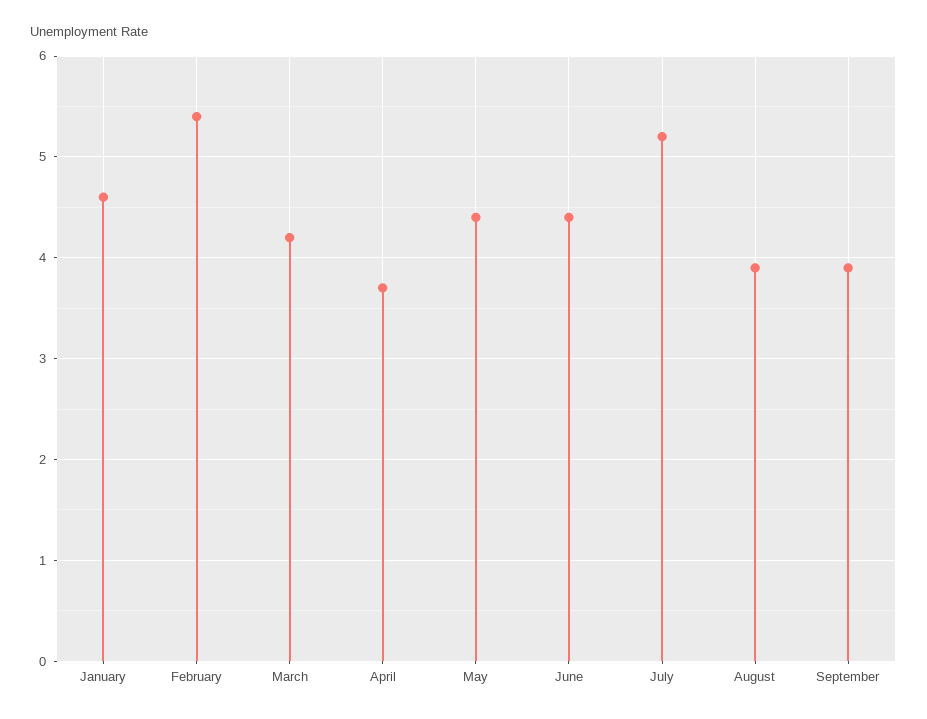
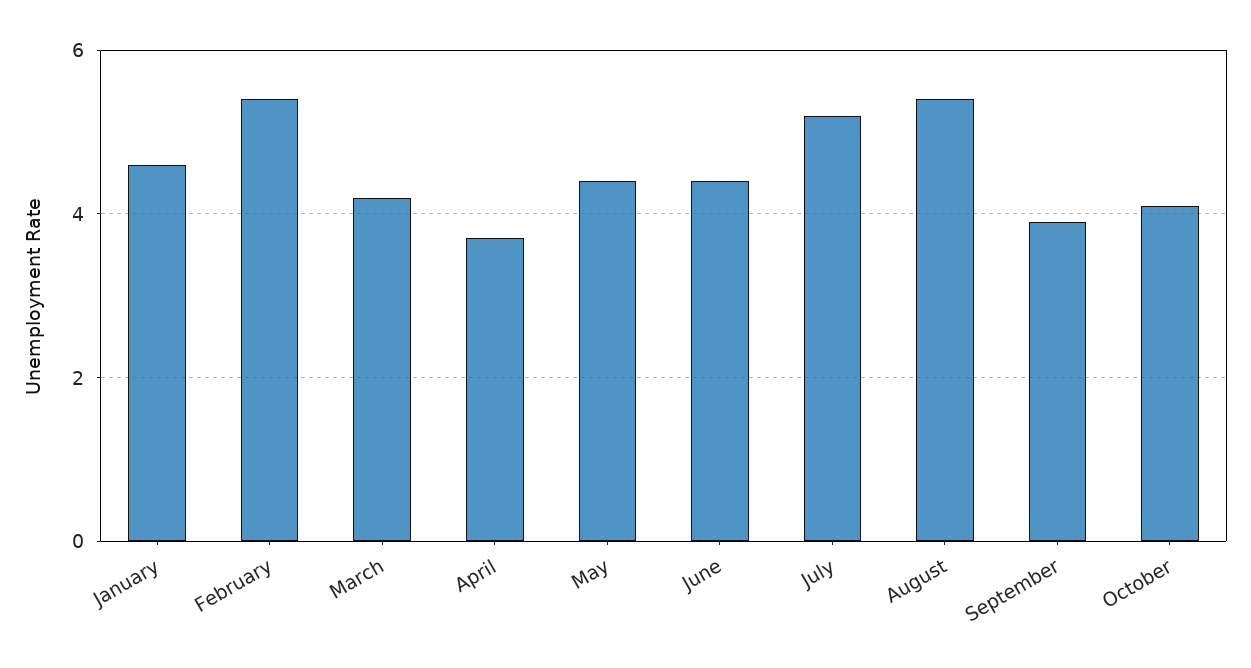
August: 3.9 -> 5.5
October: none -> 4

